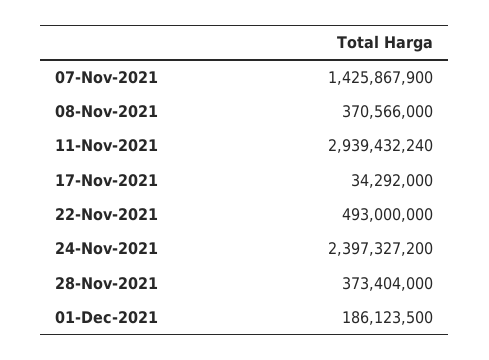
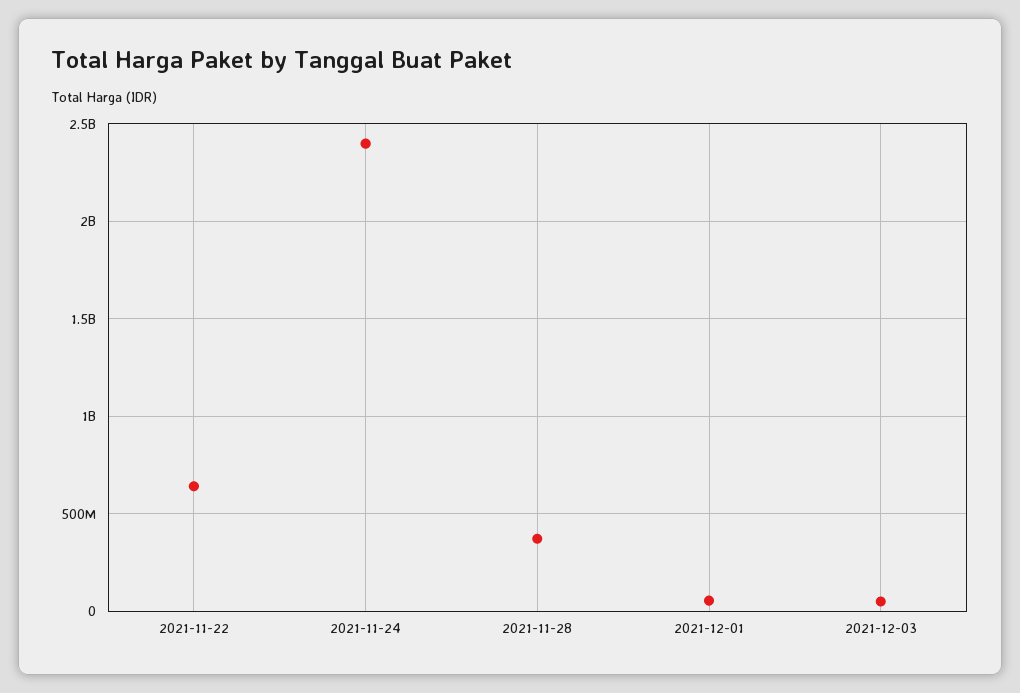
07-Nov-2021: 1425867900 -> none
08-Nov-2021: 370566000 -> none
11-Nov-2021: 2939432240 -> none
17-Nov-2021: 34292000 -> none
22-Nov-2021: 493000000 -> 650000000
01-Dec-2021: 186123500 -> 50000000
2021-12-03: none -> 50000000

